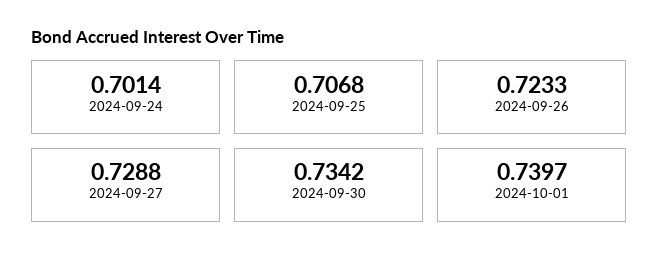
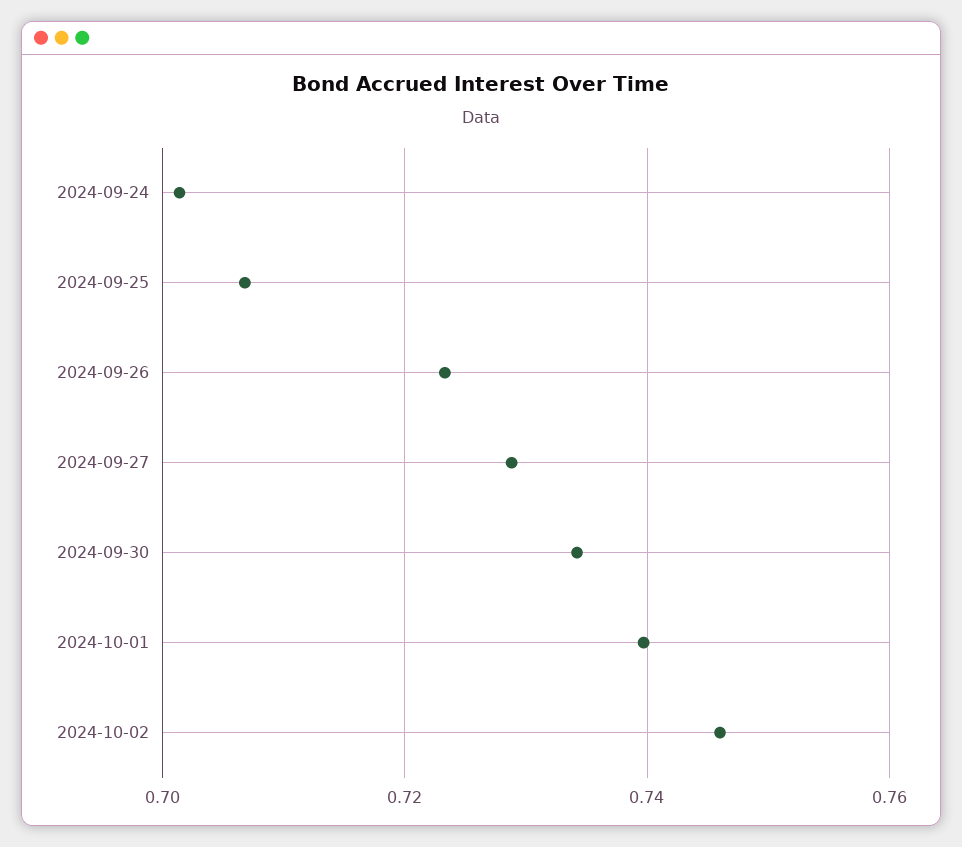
2024-10-02: none -> 0.746

